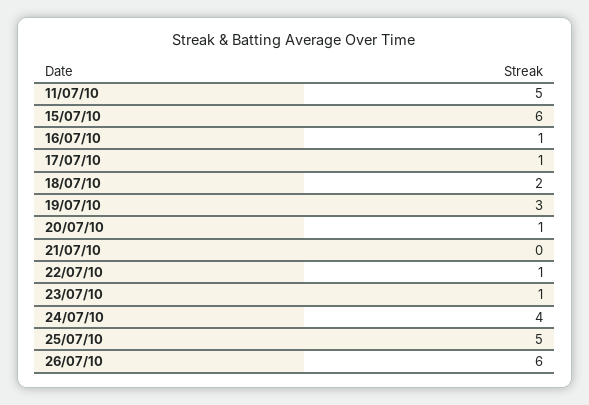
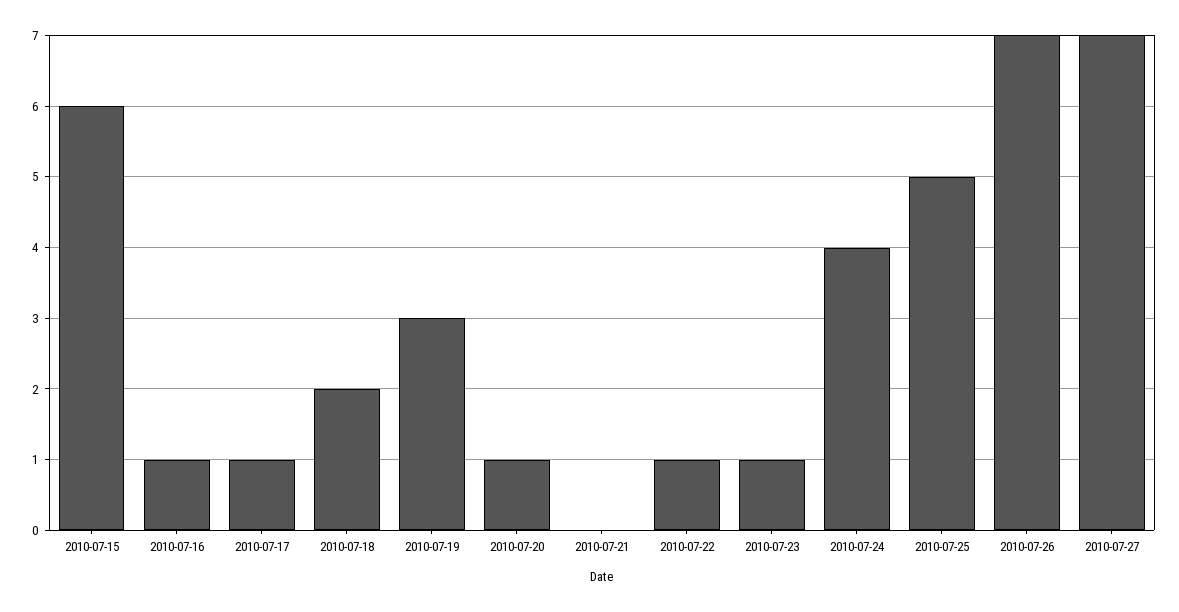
11/07/10: 5 -> none
26/07/10: 6 -> 7
2010-07-27: none -> 7

